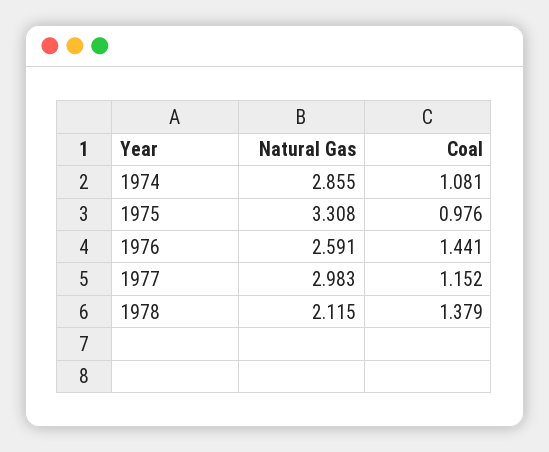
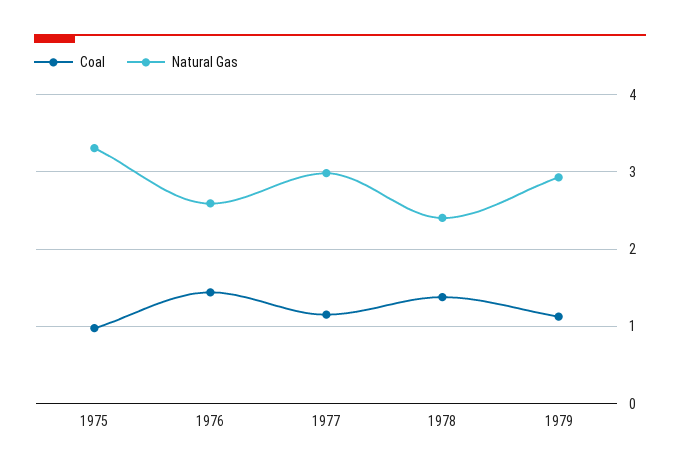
Natural Gas, 1974: 2.855 -> none
Coal, 1974: 1.081 -> none
Natural Gas, 1978: 2.115 -> 2.4
Coal, 1979: none -> 1.1
Natural Gas, 1979: none -> 2.9

